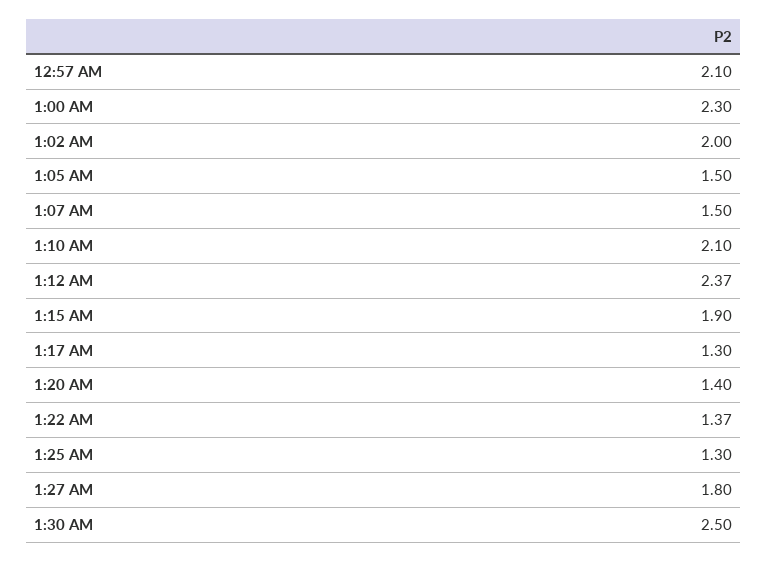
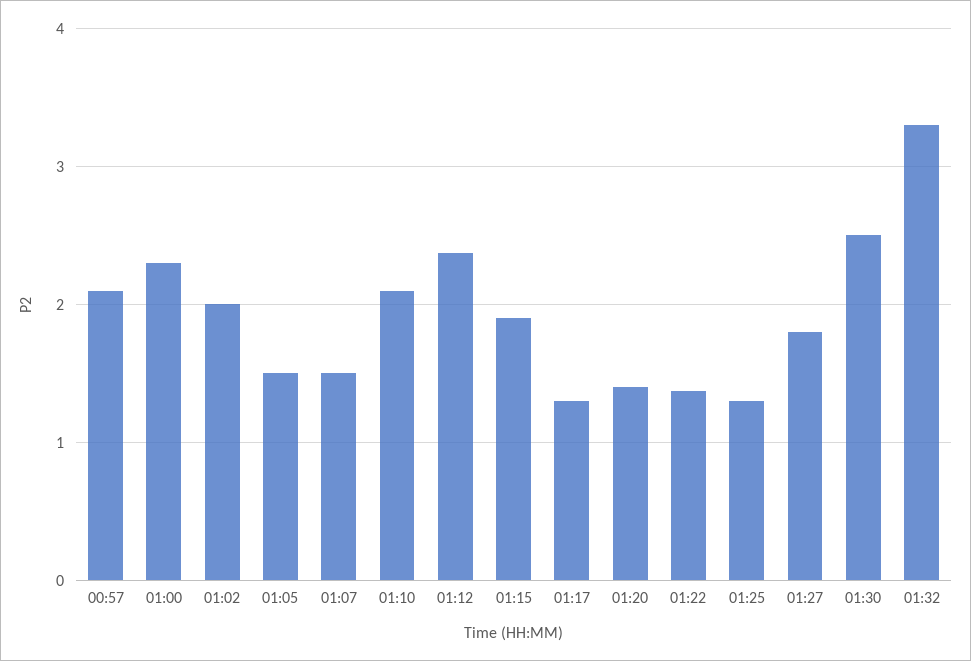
01:32: none -> 3.3

